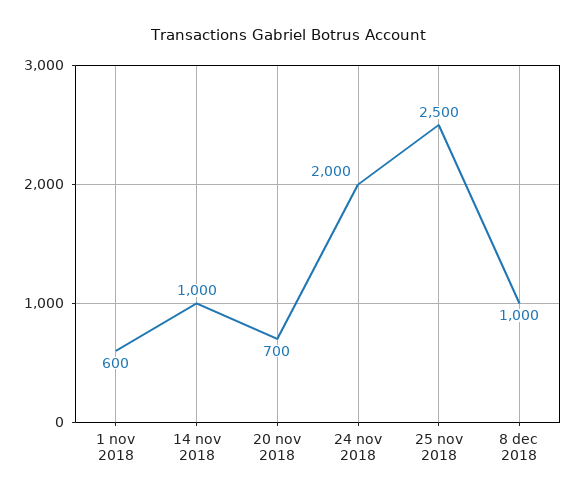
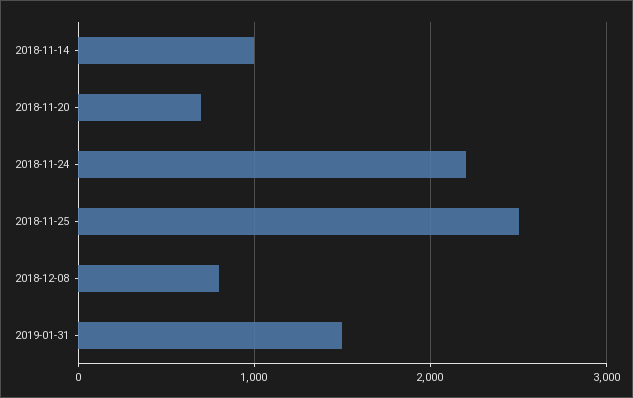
1 nov 2018: 600 -> none
24 nov 2018: 2000 -> 2200
8 dec 2018: 1000 -> 800
2019-01-31: none -> 1500

